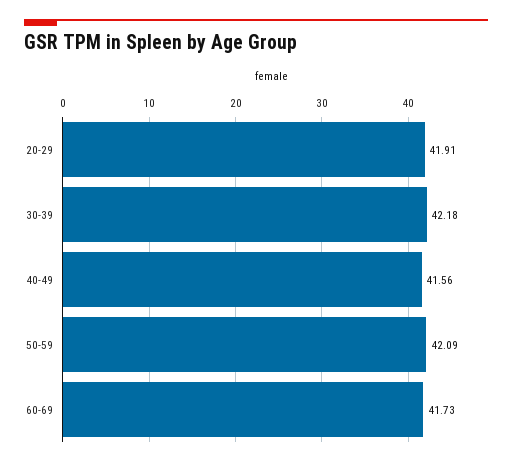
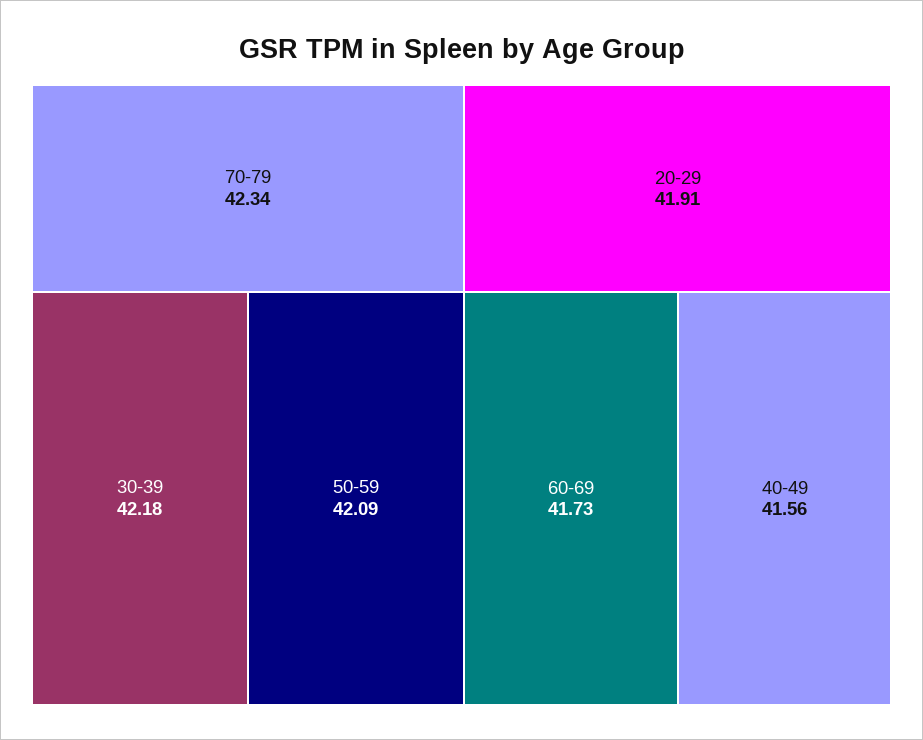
70-79: none -> 42.34

